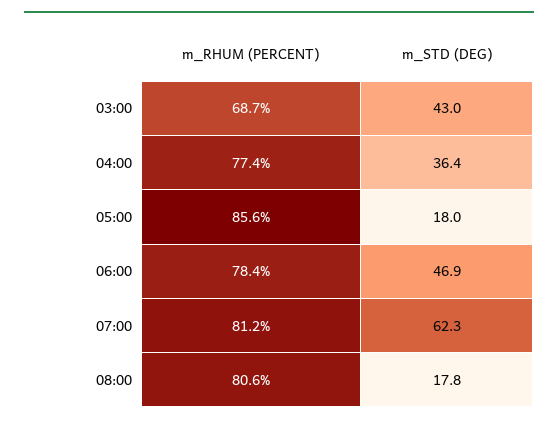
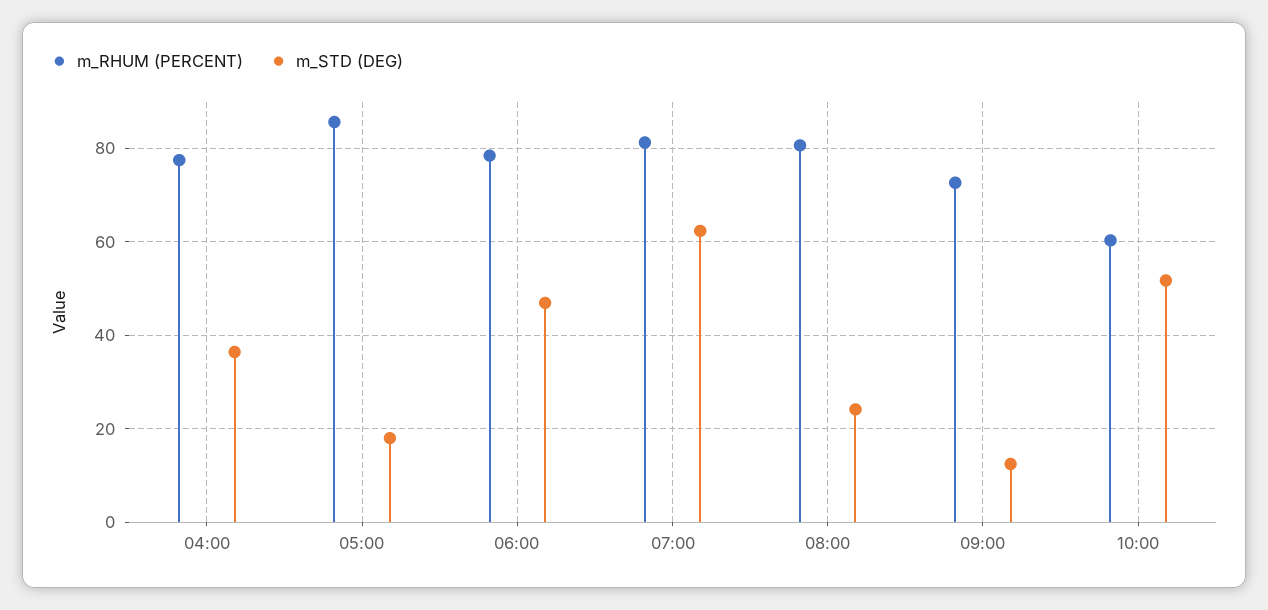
m_RHUM (PERCENT), 03:00: 68.7 -> none
m_STD (DEG), 03:00: 43 -> none
m_STD (DEG), 08:00: 17.8 -> 24
m_RHUM (PERCENT), 09:00: none -> 72
m_STD (DEG), 09:00: none -> 12
m_RHUM (PERCENT), 10:00: none -> 60
m_STD (DEG), 10:00: none -> 52

